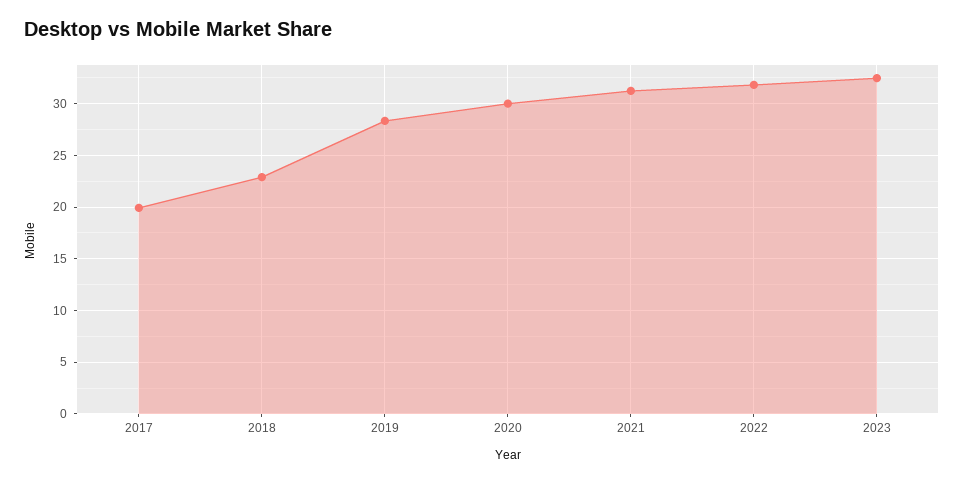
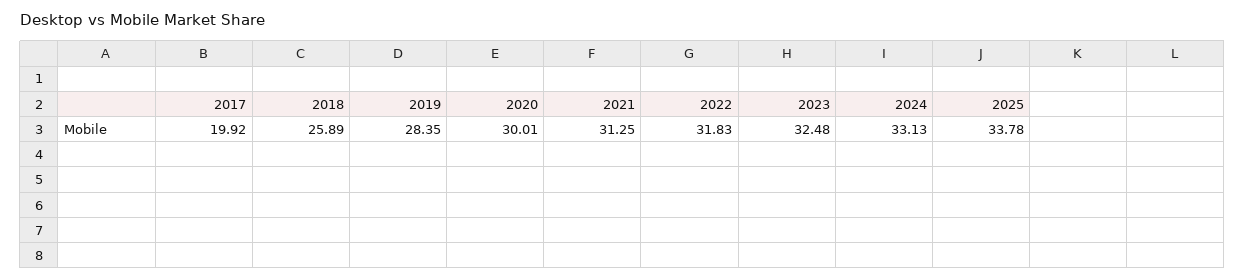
2018: 23 -> 25.89
2024: none -> 33.13
2025: none -> 33.78

